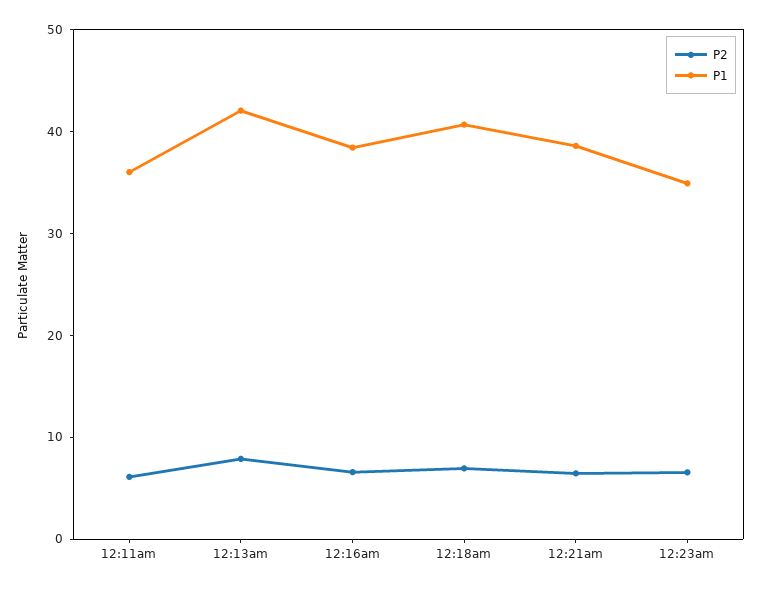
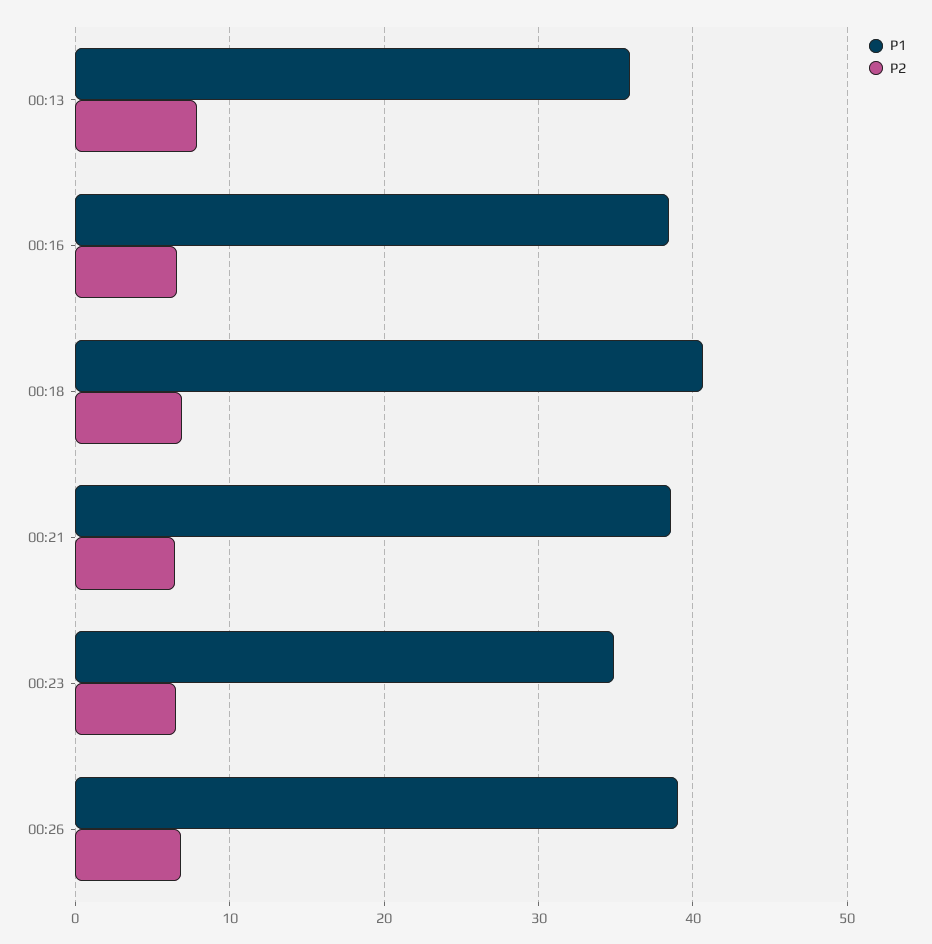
P2, 12:11am: 6 -> none
P1, 12:11am: 36 -> none
P1, 12:13am: 42 -> 36
P1, 00:26: none -> 39
P2, 00:26: none -> 7

